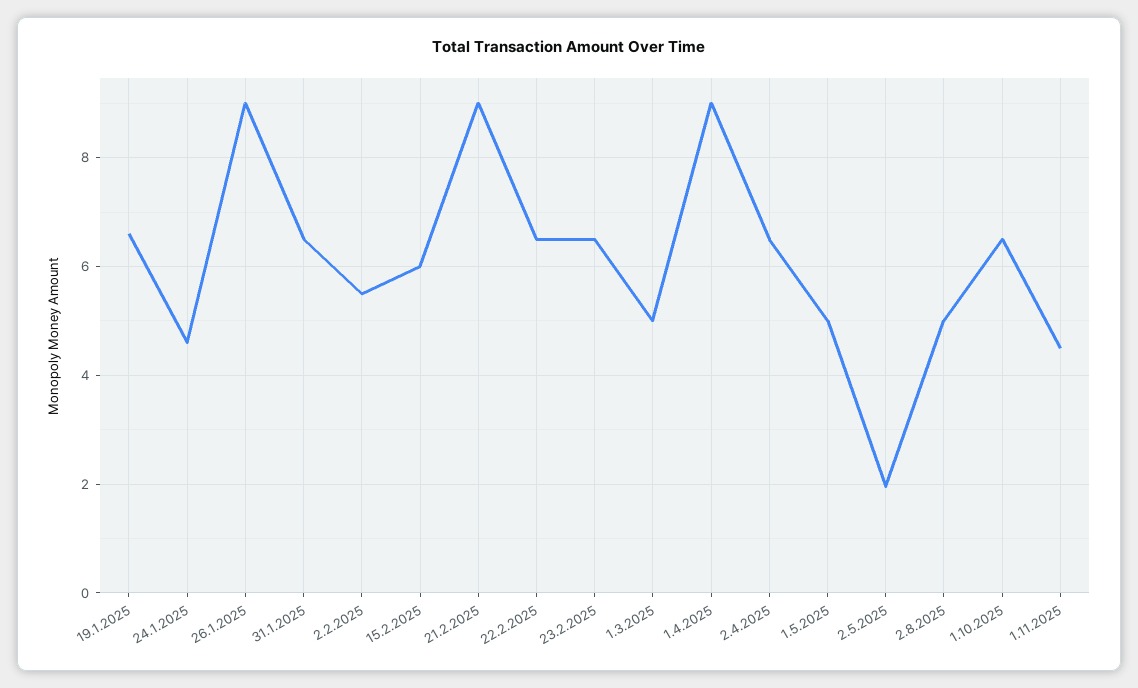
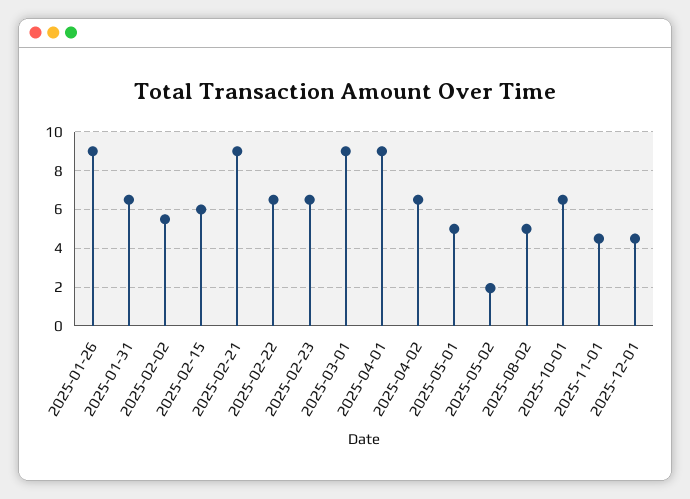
19.1.2025: 6.6 -> none
24.1.2025: 4.6 -> none
1.3.2025: 5 -> 9
2025-12-01: none -> 4.5

